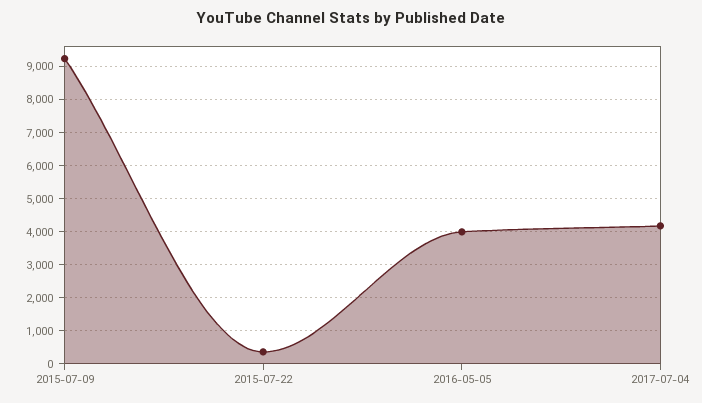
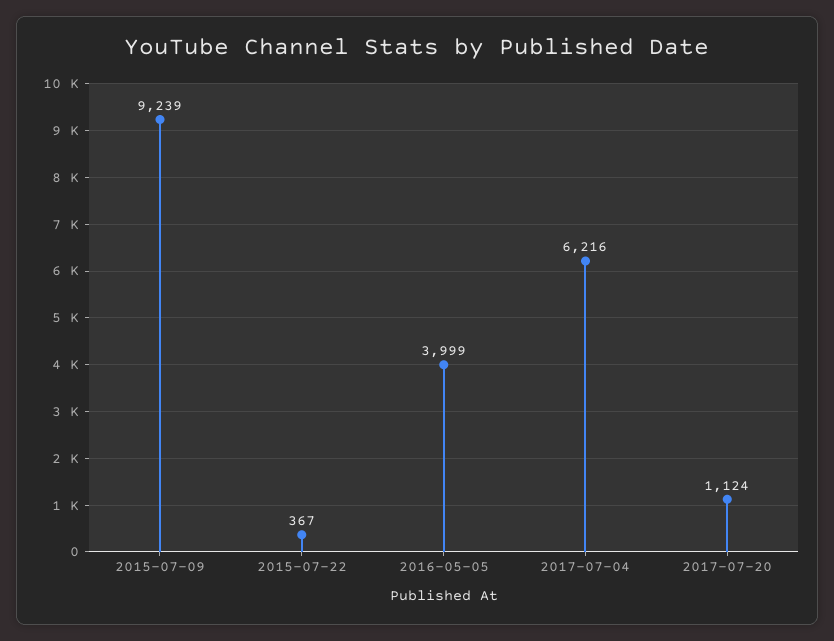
2017-07-04: 4200 -> 6216
2017-07-20: none -> 1124

